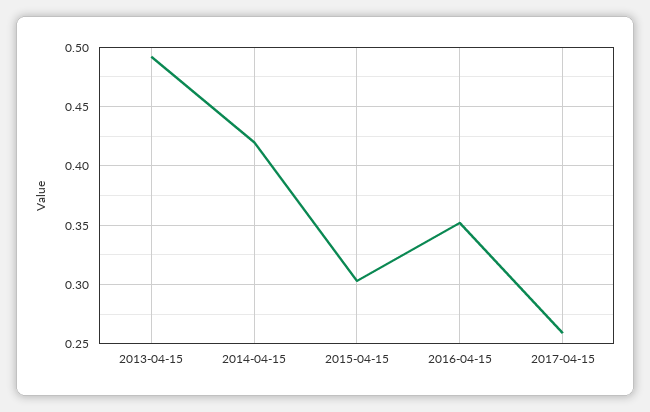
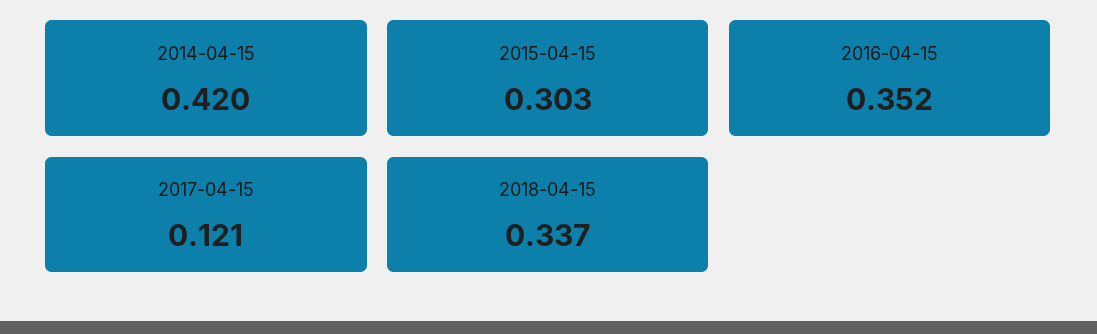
2013-04-15: 0.49 -> none
2017-04-15: 0.26 -> 0.121
2018-04-15: none -> 0.337

